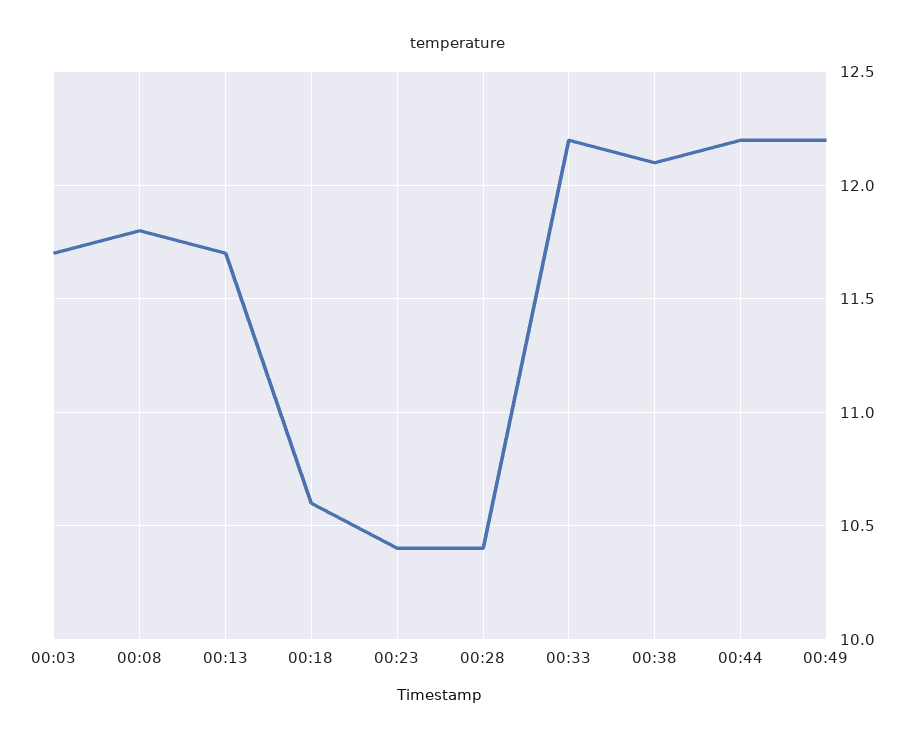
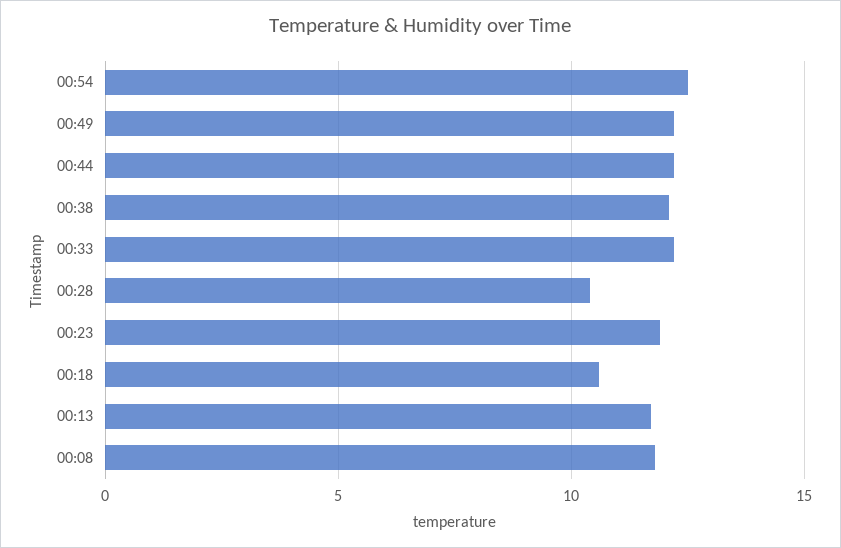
00:03: 11.7 -> none
00:23: 10.4 -> 12
00:54: none -> 12.5

